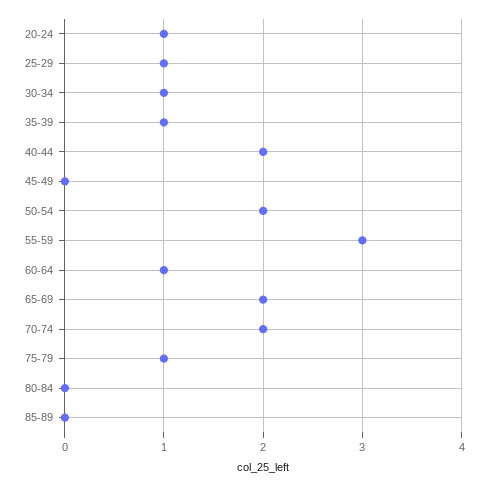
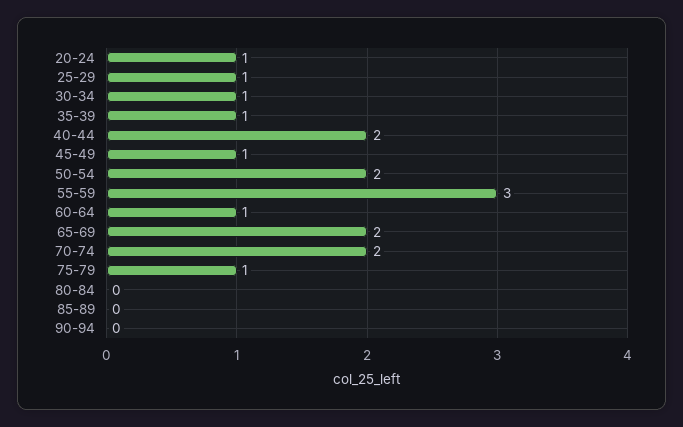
45-49: 0 -> 1
90-94: none -> 0

